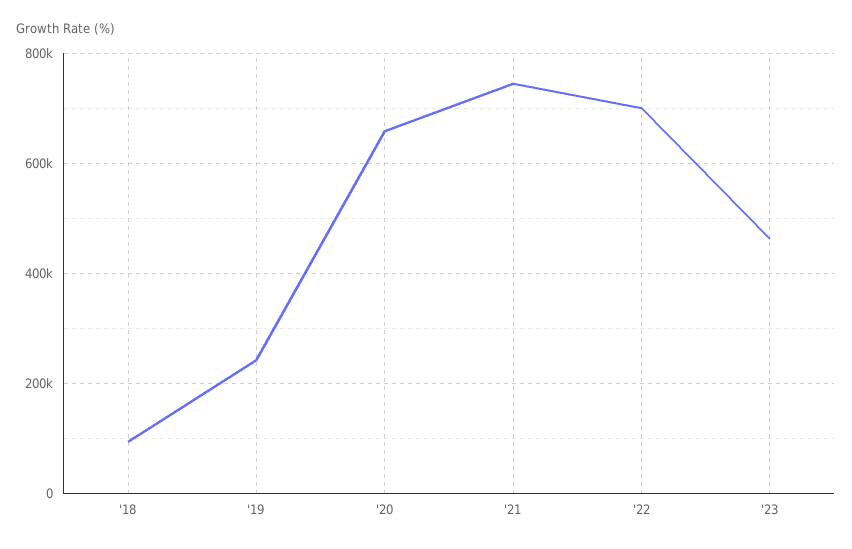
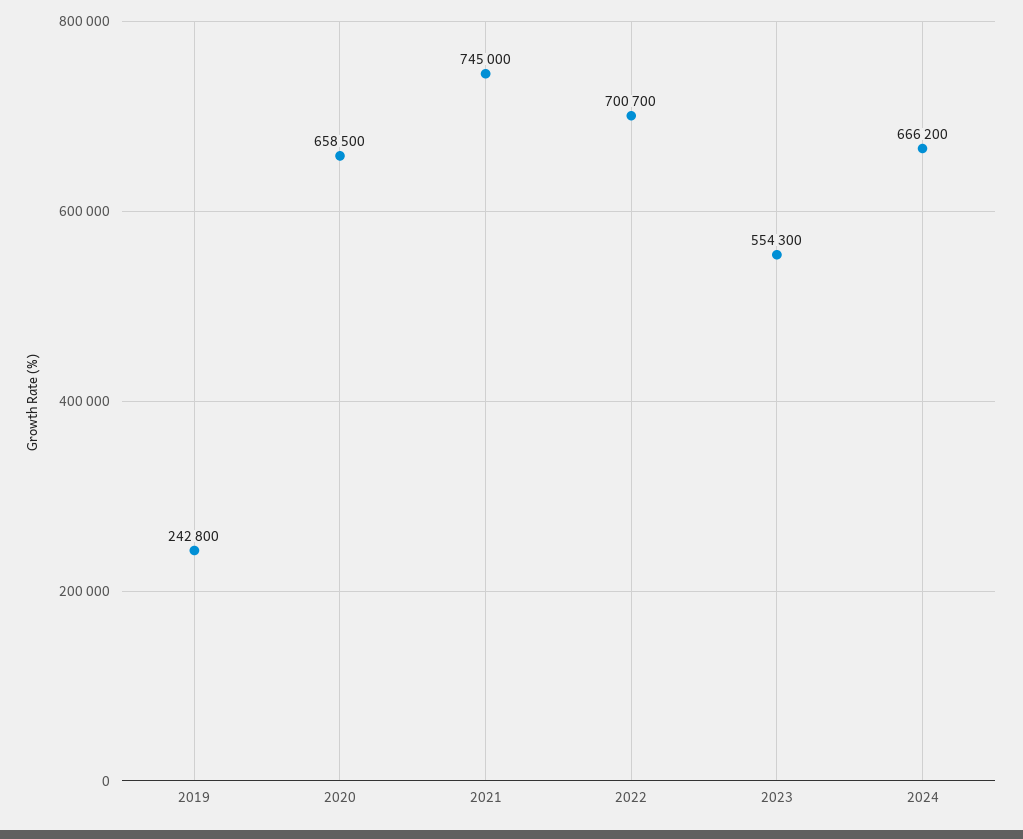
'18: 100000 -> none
'23: 460000 -> 554300
2024: none -> 666200

